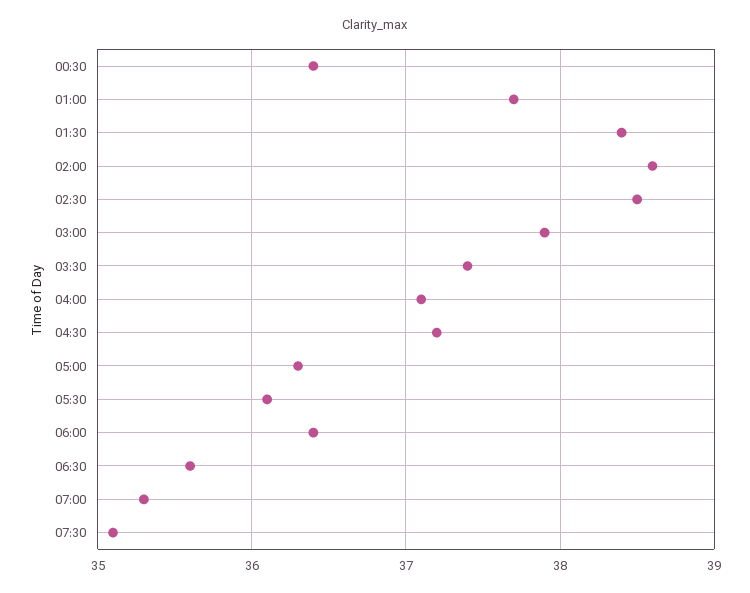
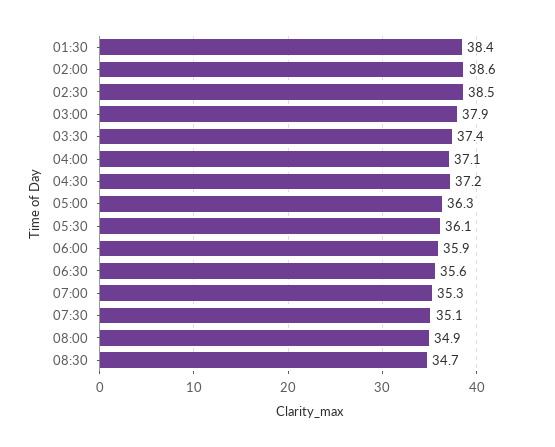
00:30: 36.4 -> none
01:00: 37.7 -> none
06:00: 36.4 -> 35.9
08:00: none -> 34.9
08:30: none -> 34.7

